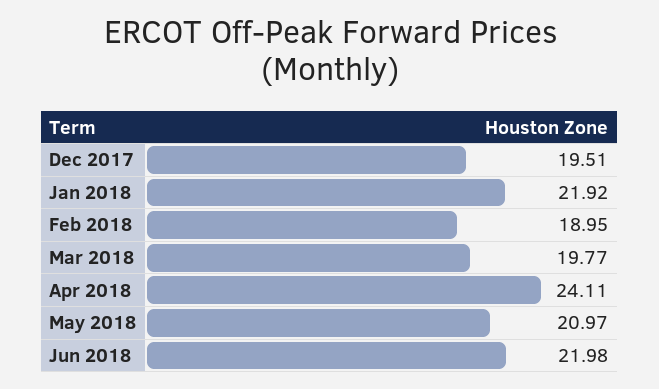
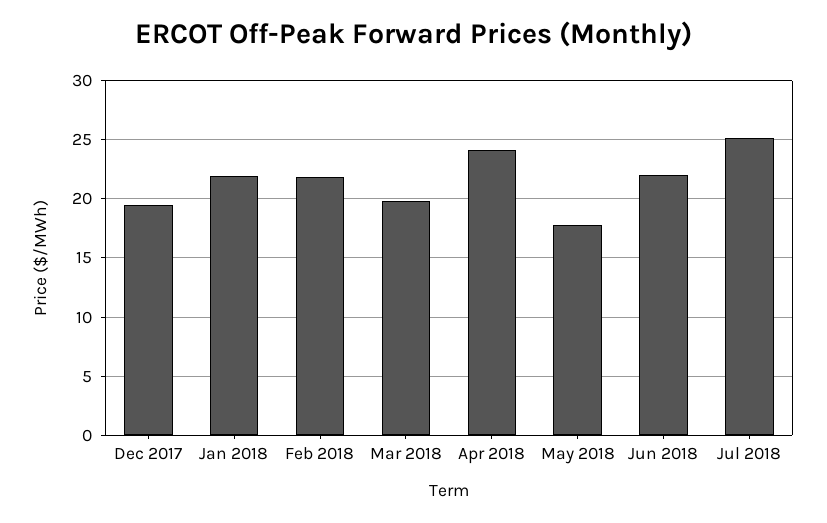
Feb 2018: 18.95 -> 22
May 2018: 20.97 -> 18
Jul 2018: none -> 25

